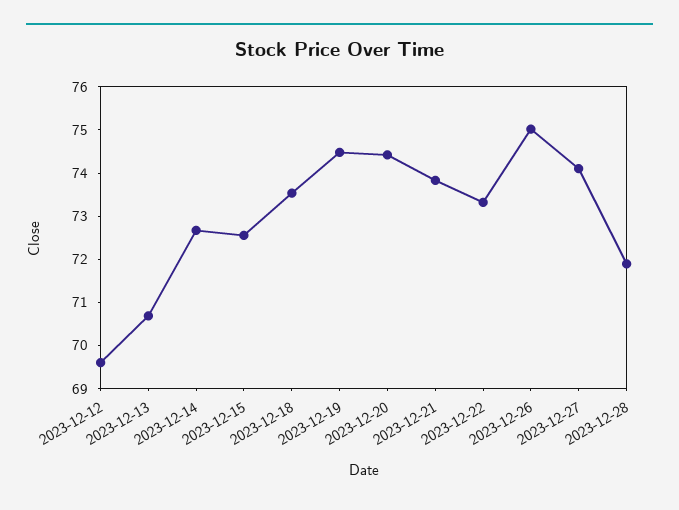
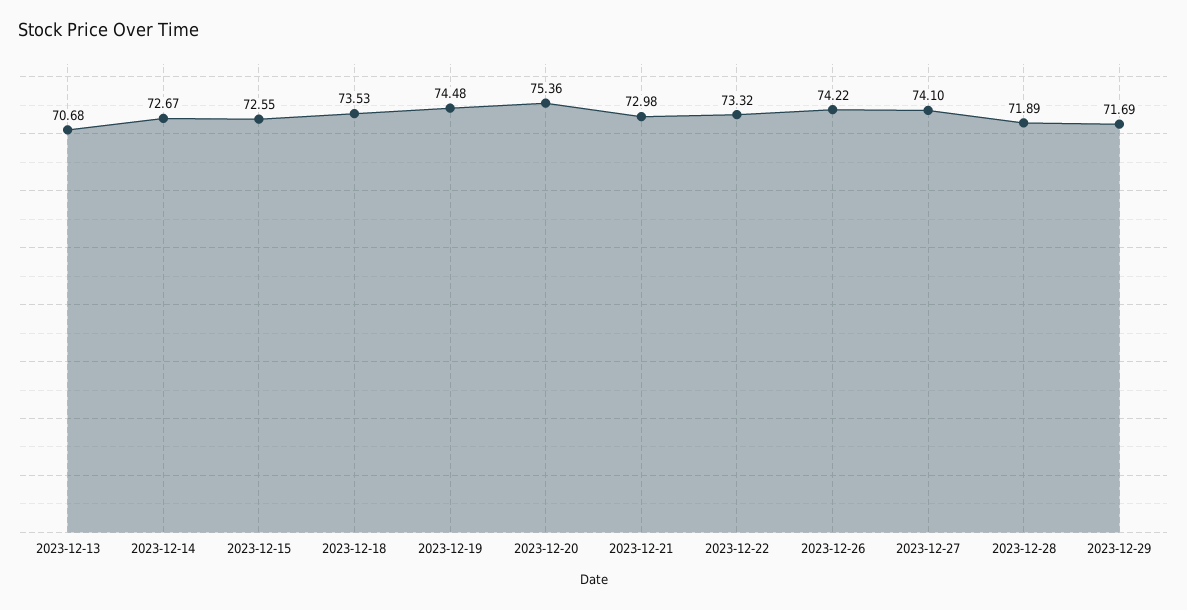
2023-12-12: 69.6 -> none
2023-12-20: 74.4 -> 75.36
2023-12-21: 73.8 -> 72.98
2023-12-26: 75 -> 74.22
2023-12-29: none -> 71.69

